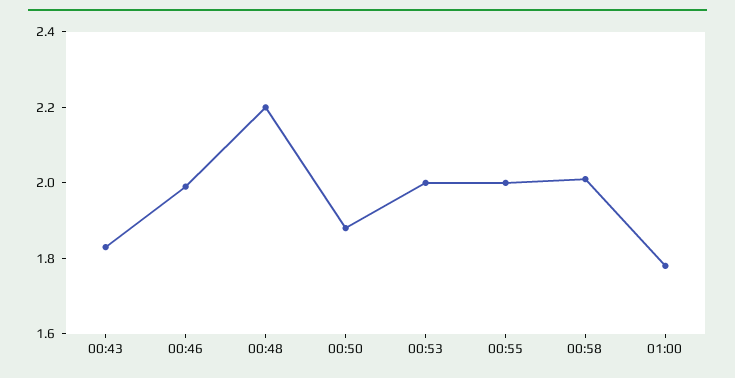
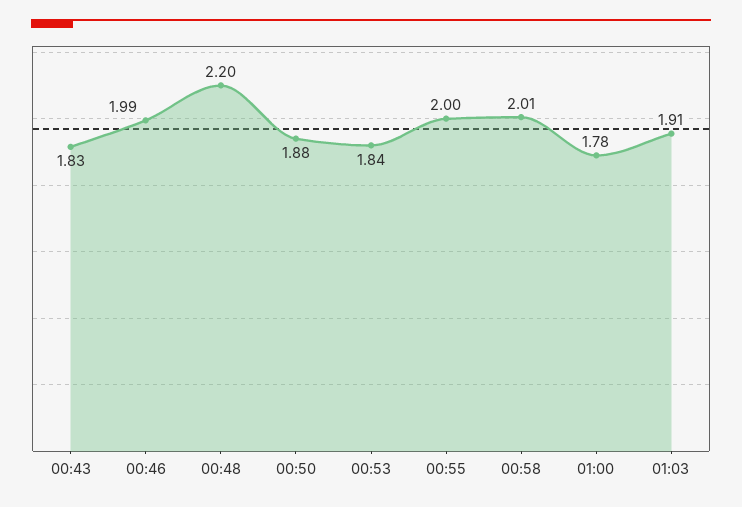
00:53: 2 -> 1.84
01:03: none -> 1.91

